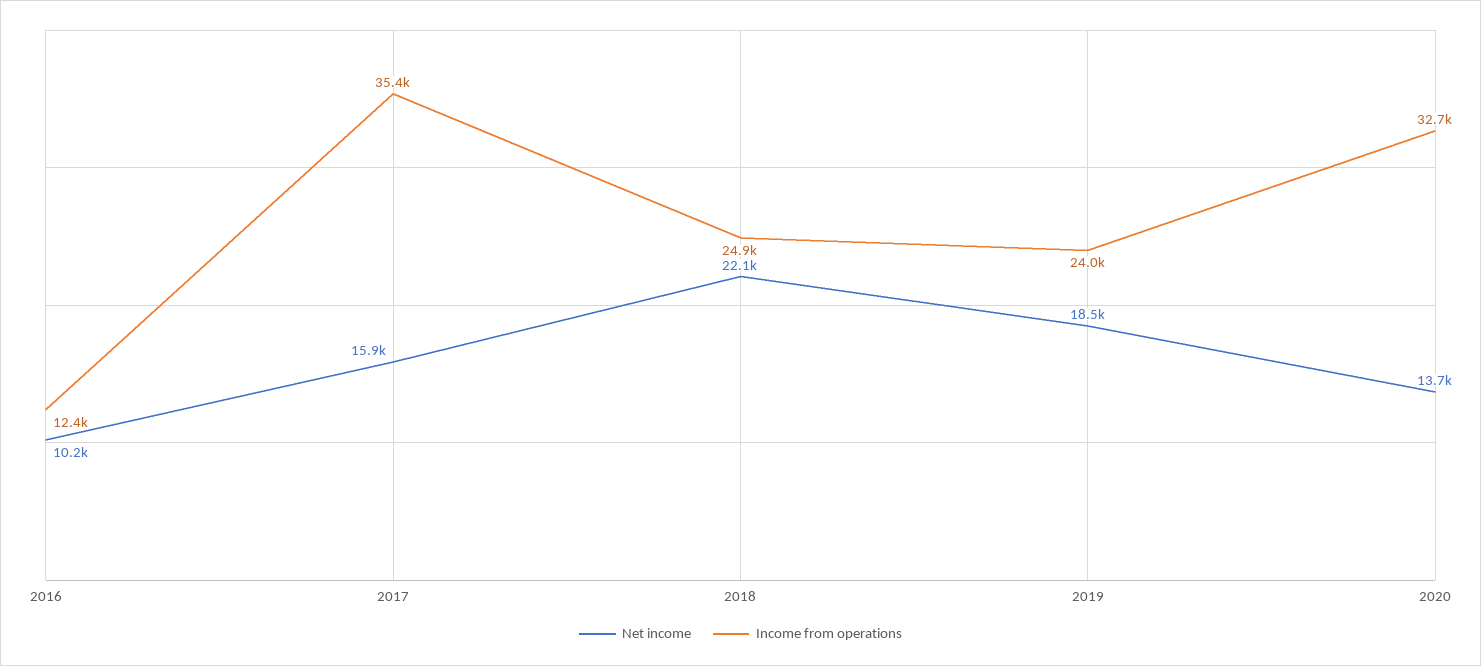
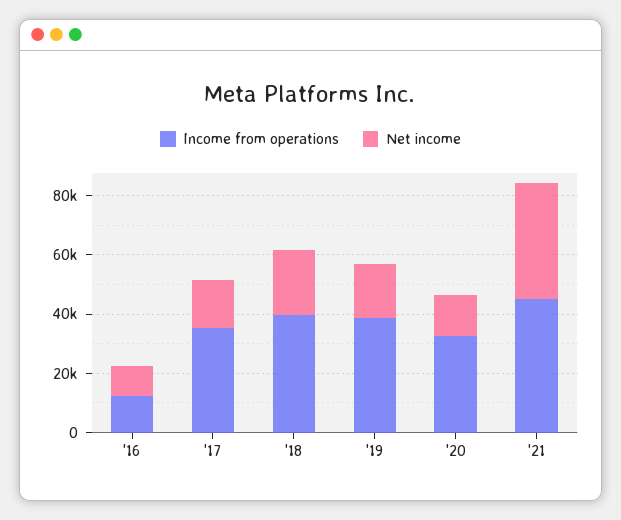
Income from operations, 2018: 24900 -> 40000
Income from operations, 2019: 24000 -> 40000
Income from operations, '21: none -> 45000
Net income, '21: none -> 40000

